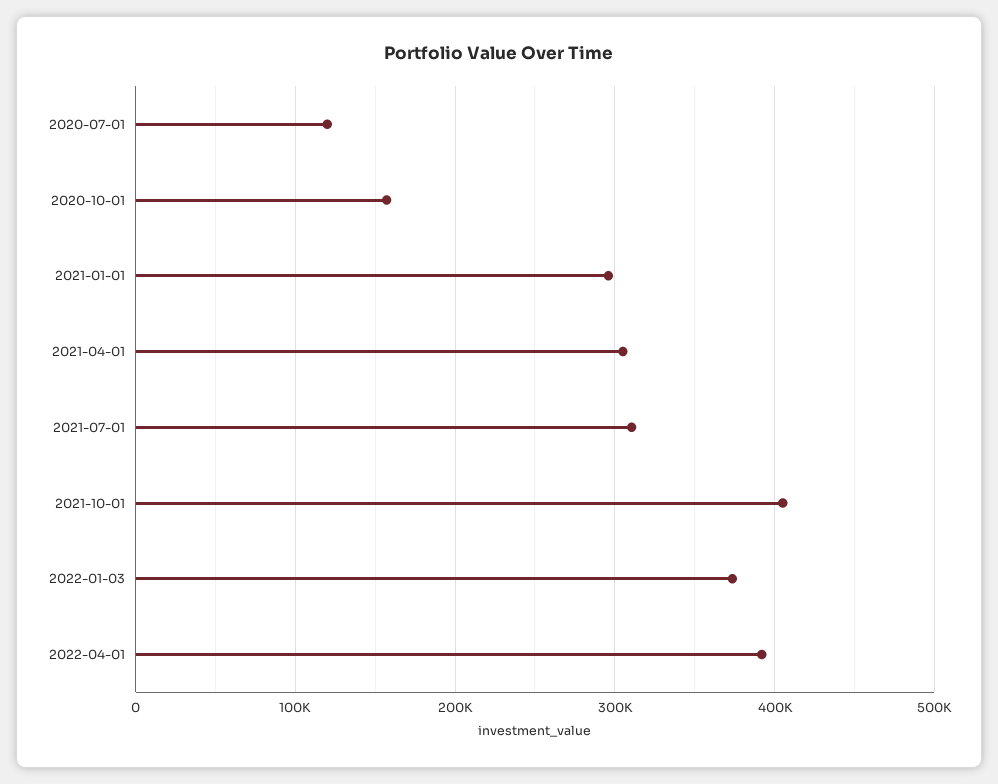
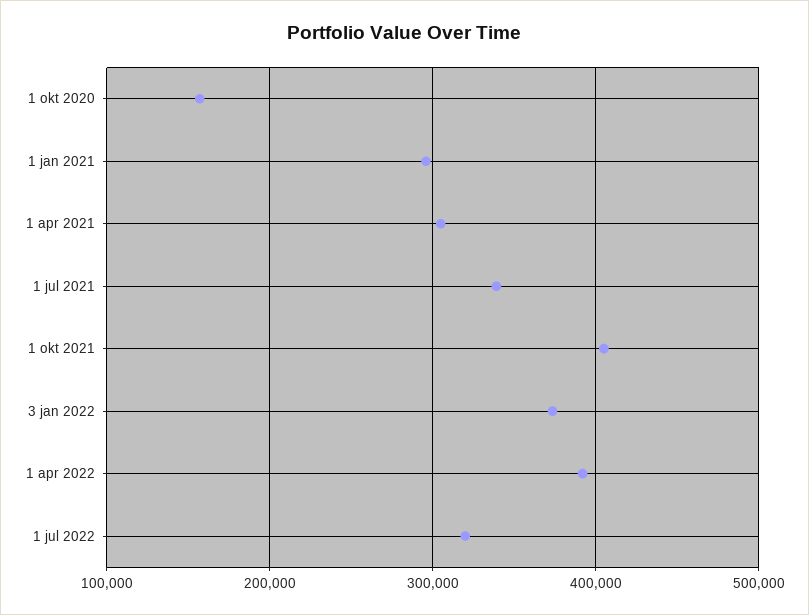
2020-07-01: 120000 -> none
2021-07-01: 310000 -> 340000
1 jul 2022: none -> 320000

